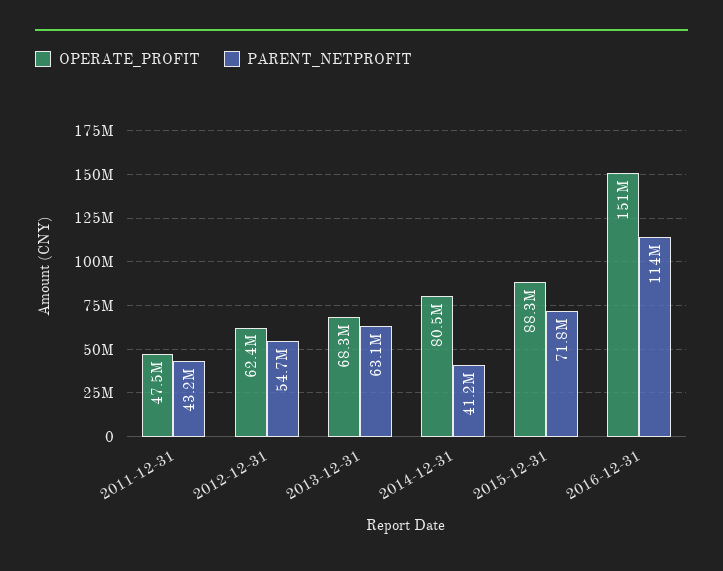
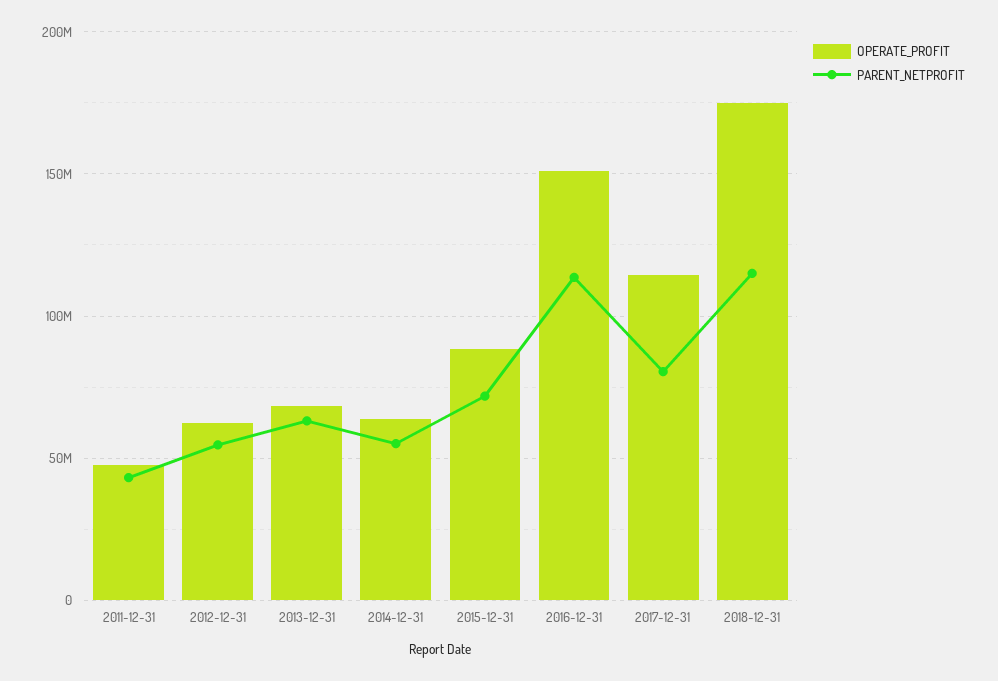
OPERATE_PROFIT, 2014-12-31: 80500000 -> 65000000
PARENT_NETPROFIT, 2014-12-31: 41200000 -> 55000000
OPERATE_PROFIT, 2017-12-31: none -> 115000000
PARENT_NETPROFIT, 2017-12-31: none -> 80000000
OPERATE_PROFIT, 2018-12-31: none -> 175000000
PARENT_NETPROFIT, 2018-12-31: none -> 115000000

